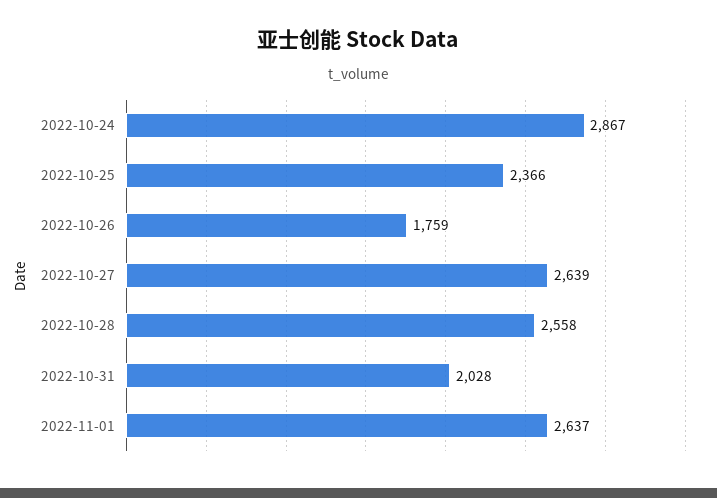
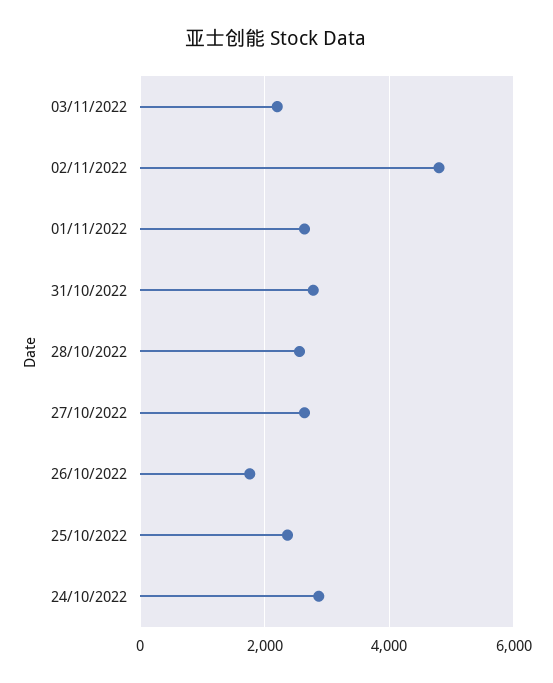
2022-10-31: 2028 -> 2800
03/11/2022: none -> 2200
02/11/2022: none -> 4800

